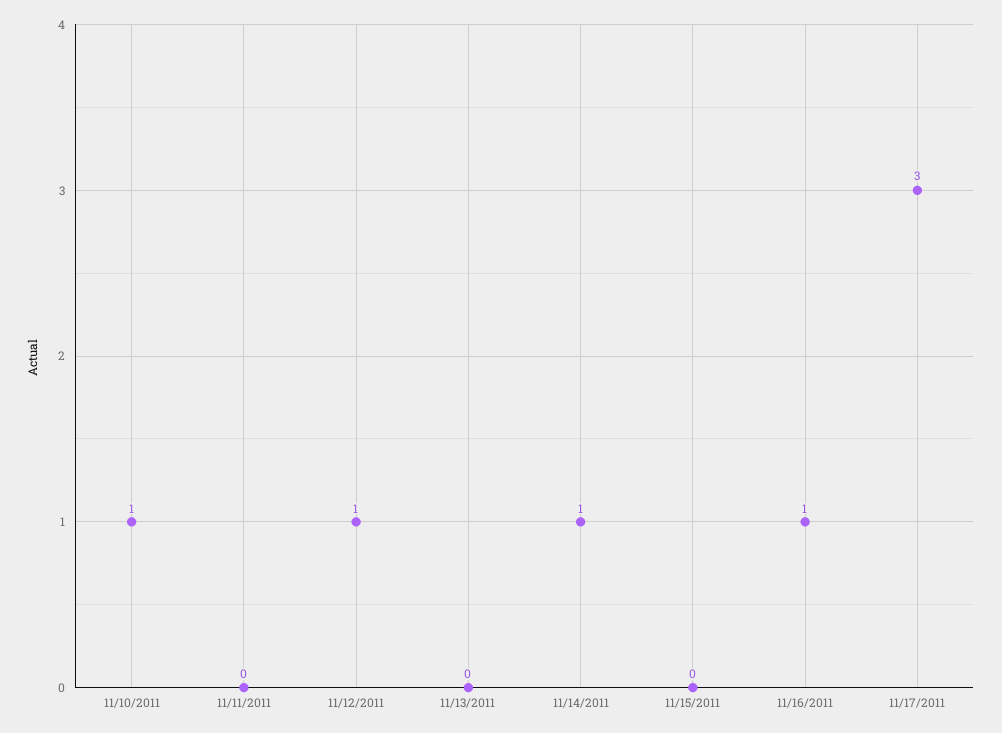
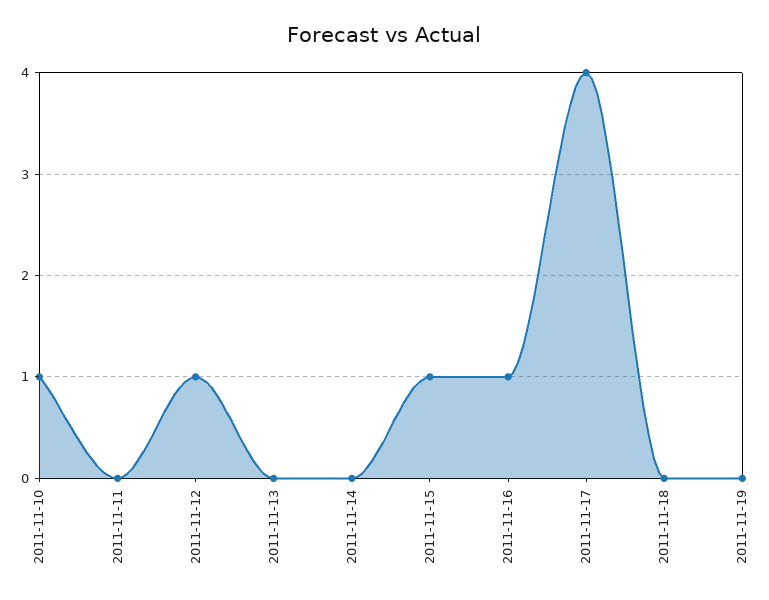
11/14/2011: 1 -> 0
11/15/2011: 0 -> 1
11/17/2011: 3 -> 4
2011-11-18: none -> 0
2011-11-19: none -> 0

